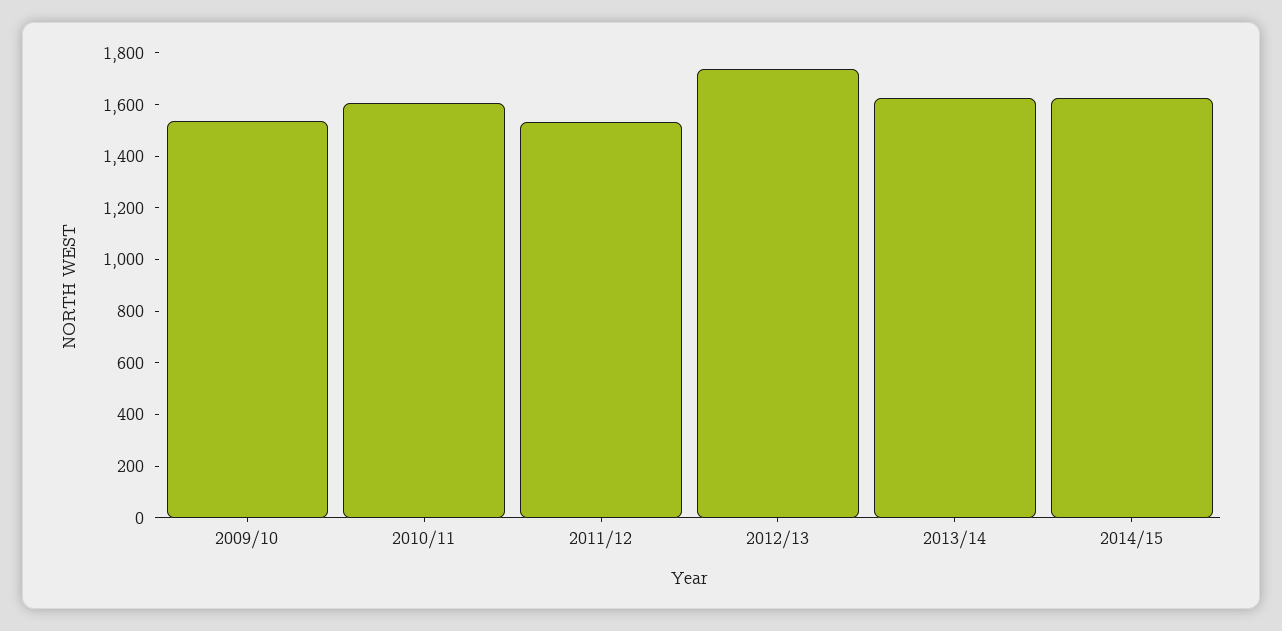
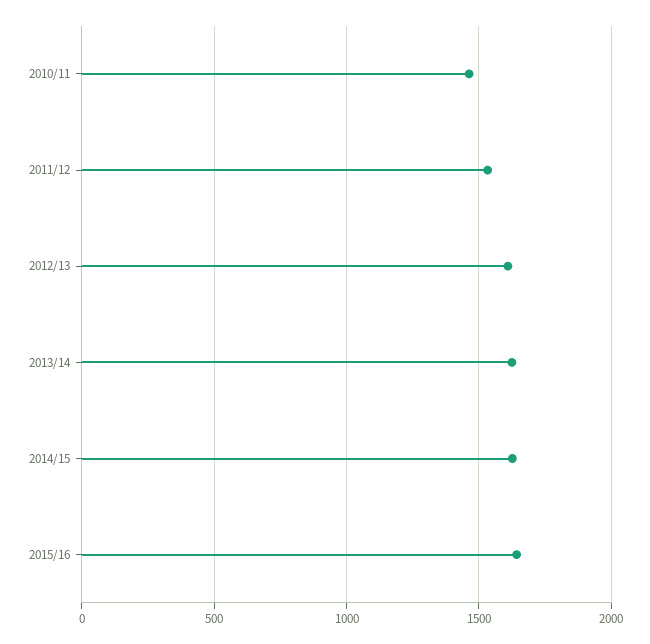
2009/10: 1550 -> none
2010/11: 1600 -> 1450
2012/13: 1750 -> 1600
2015/16: none -> 1650

